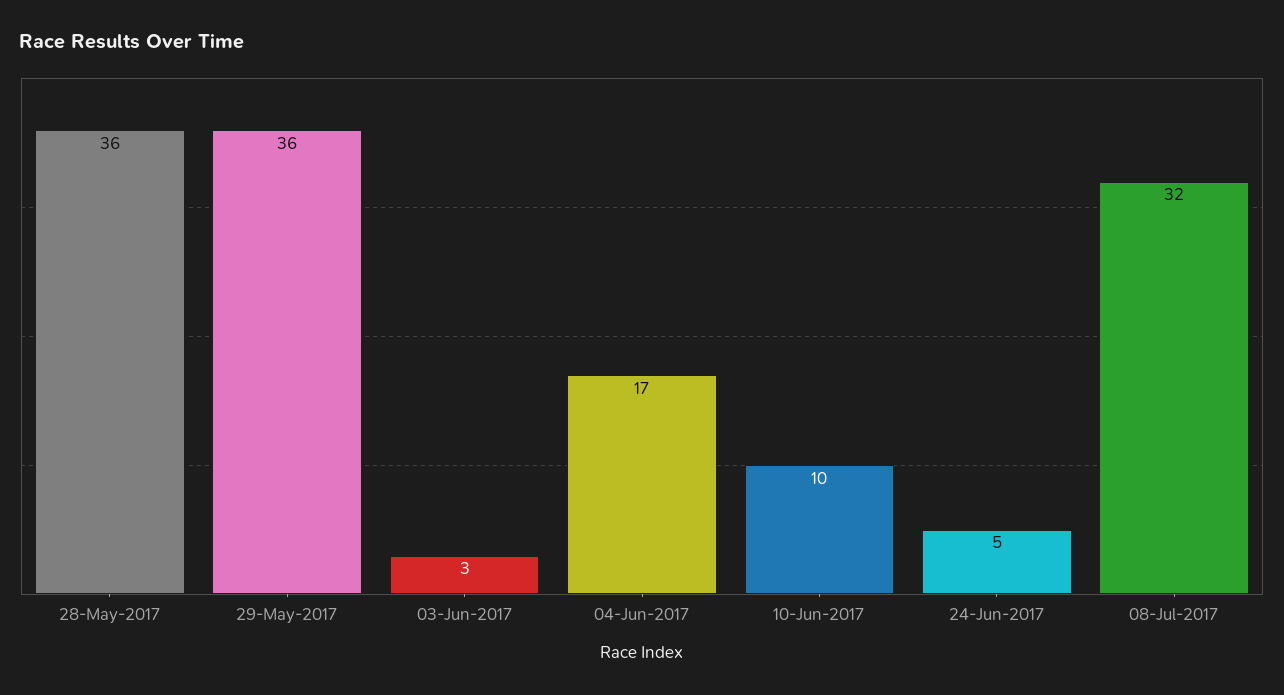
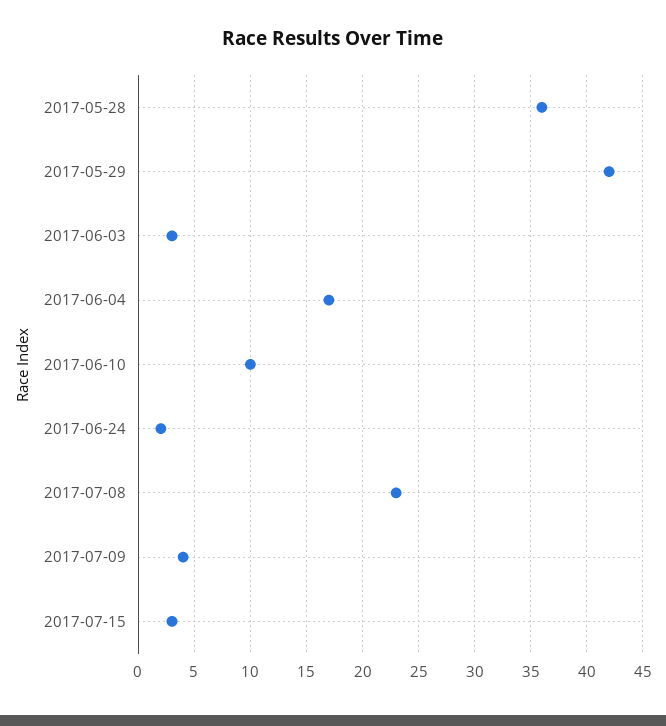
29-May-2017: 36 -> 42
24-Jun-2017: 5 -> 2
08-Jul-2017: 32 -> 23
2017-07-09: none -> 4
2017-07-15: none -> 3

